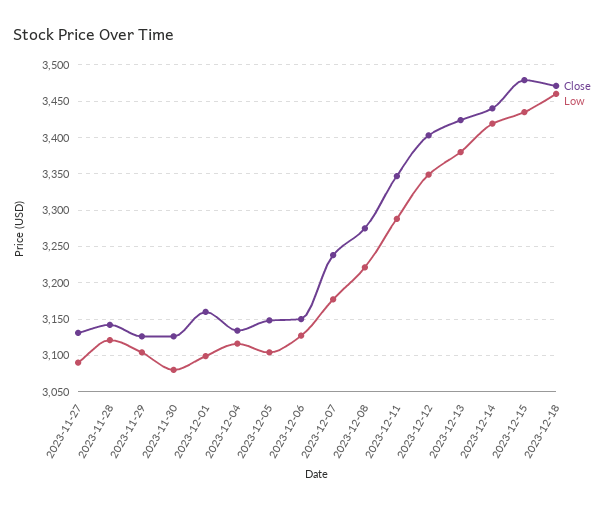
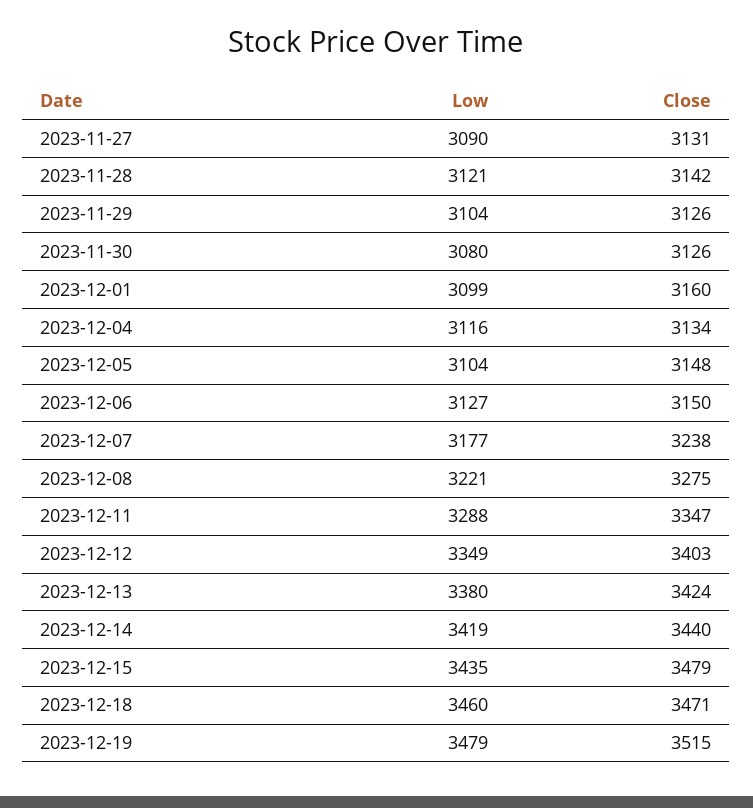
Low, 2023-12-19: none -> 3479
Close, 2023-12-19: none -> 3515

